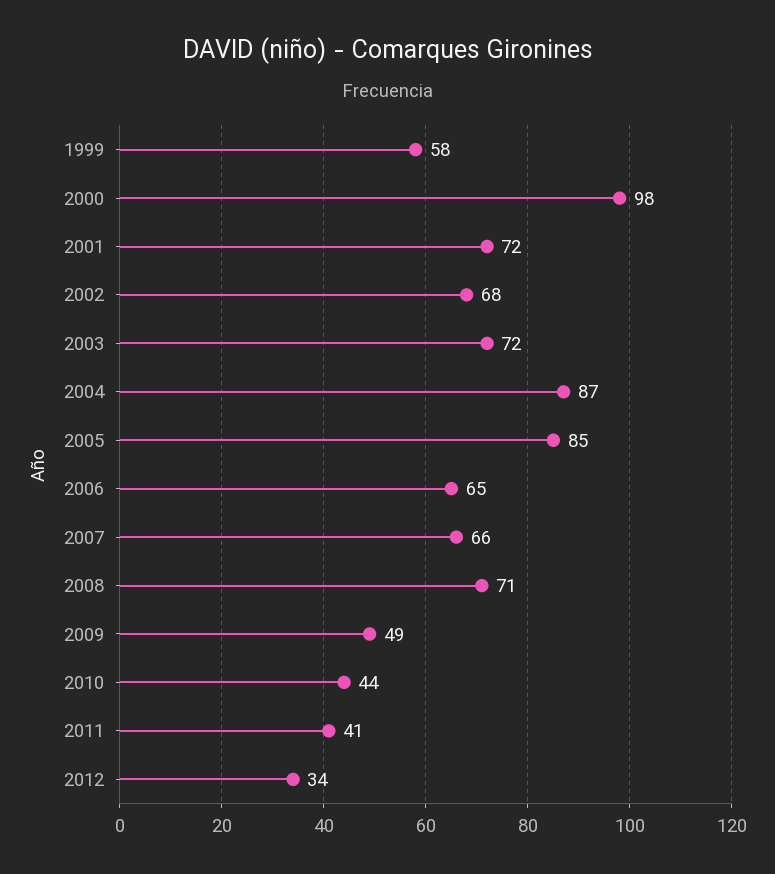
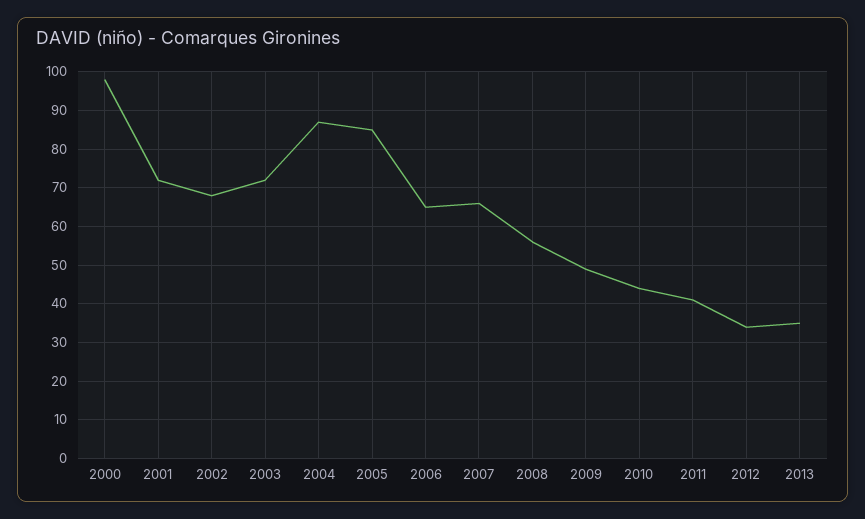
1999: 58 -> none
2008: 71 -> 55
2013: none -> 35

